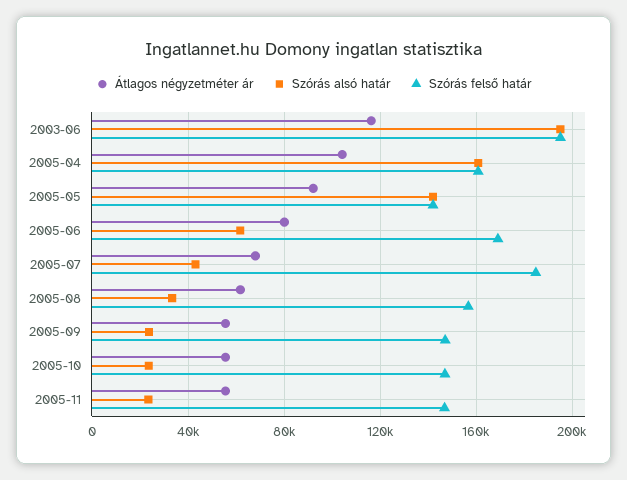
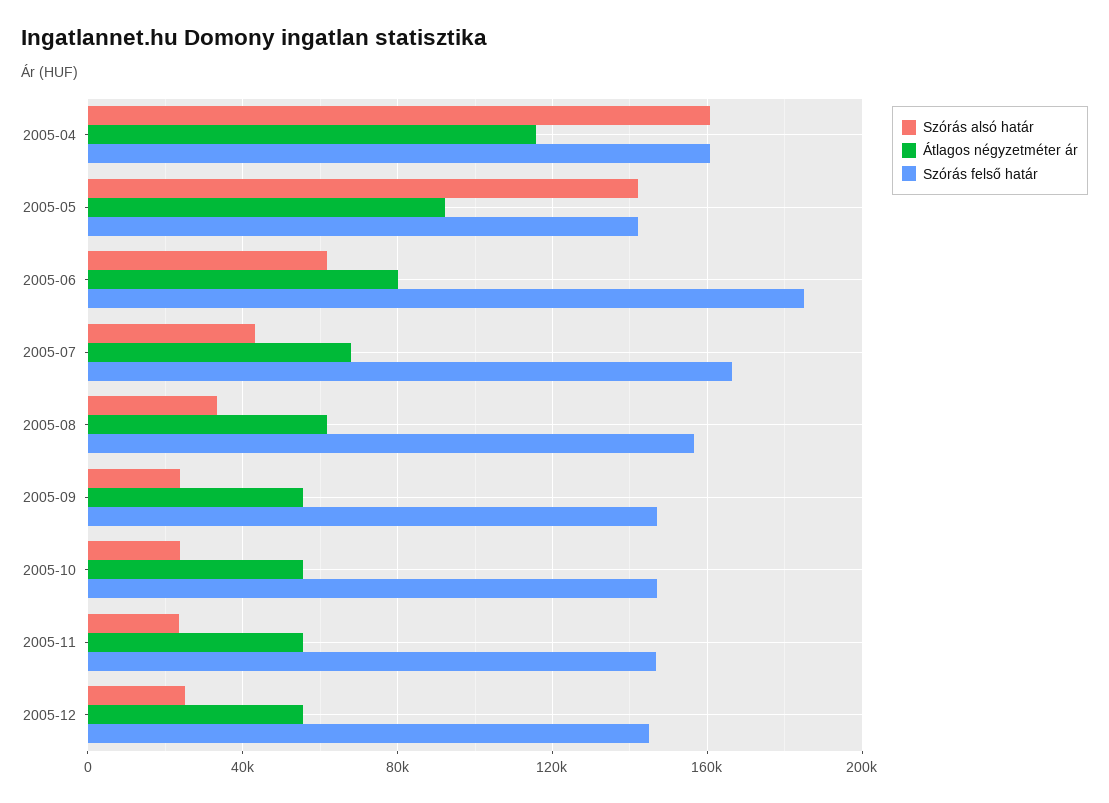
Átlagos négyzetméter ár, 2003-06: 115000 -> none
Szórás alsó határ, 2003-06: 195000 -> none
Szórás felső határ, 2003-06: 195000 -> none
Átlagos négyzetméter ár, 2005-04: 105000 -> 115000
Szórás felső határ, 2005-06: 170000 -> 185000
Szórás felső határ, 2005-07: 185000 -> 165000
Szórás alsó határ, 2005-12: none -> 25000
Átlagos négyzetméter ár, 2005-12: none -> 55000
Szórás felső határ, 2005-12: none -> 145000

